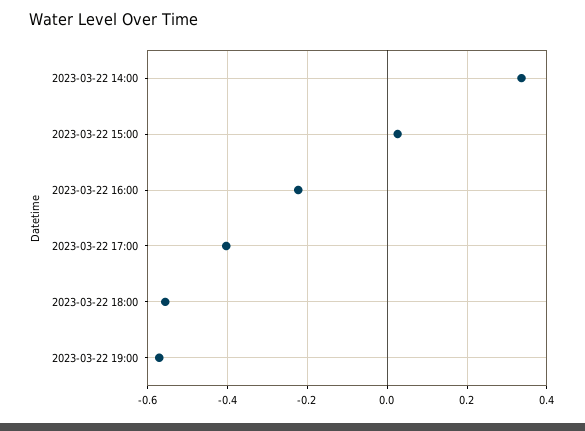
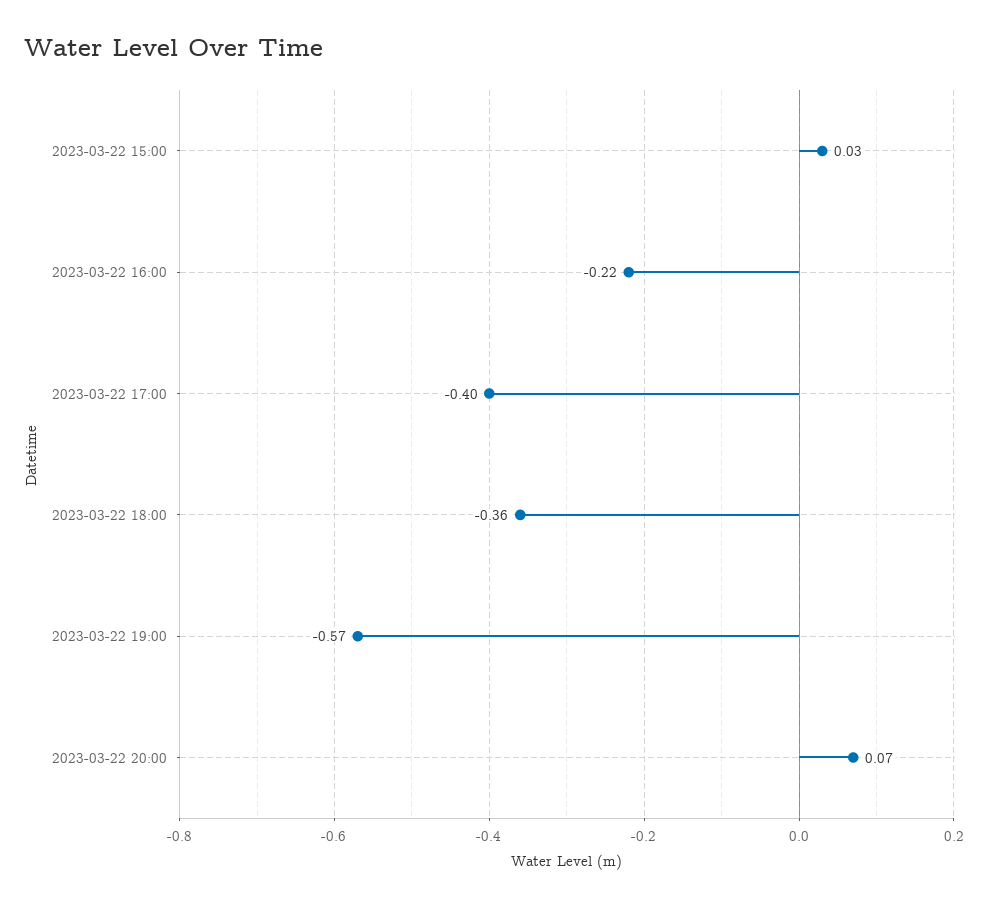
2023-03-22 14:00: 0.34 -> none
2023-03-22 18:00: -0.56 -> -0.36
2023-03-22 20:00: none -> 0.07

